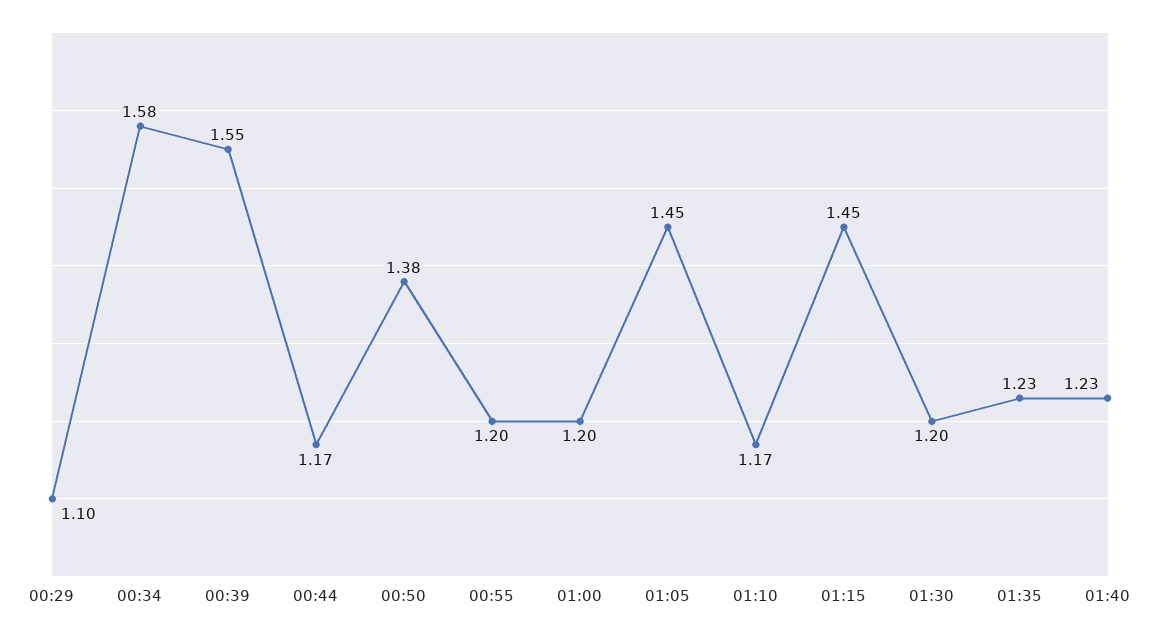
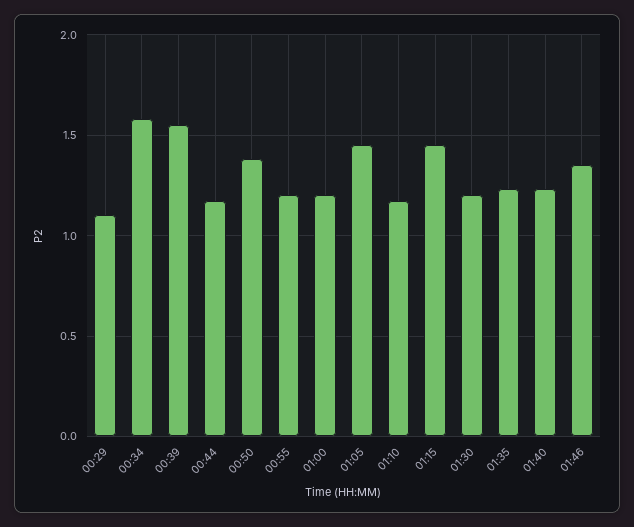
01:46: none -> 1.35

